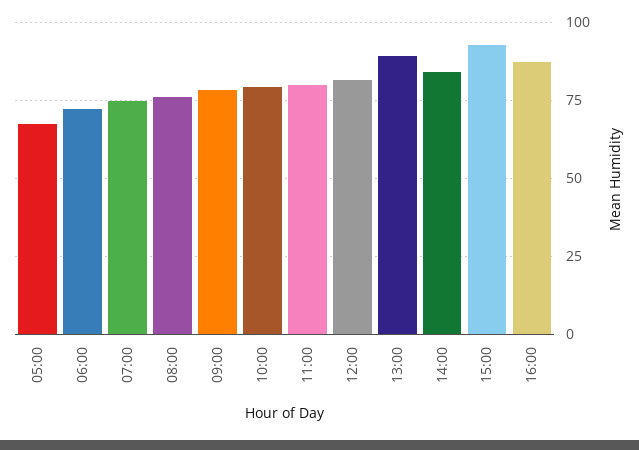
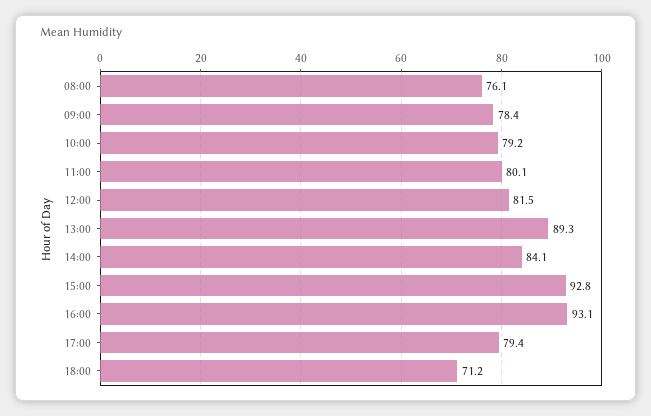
05:00: 67.5 -> none
06:00: 72.5 -> none
07:00: 75 -> none
16:00: 87.5 -> 93.1
17:00: none -> 79.4
18:00: none -> 71.2

